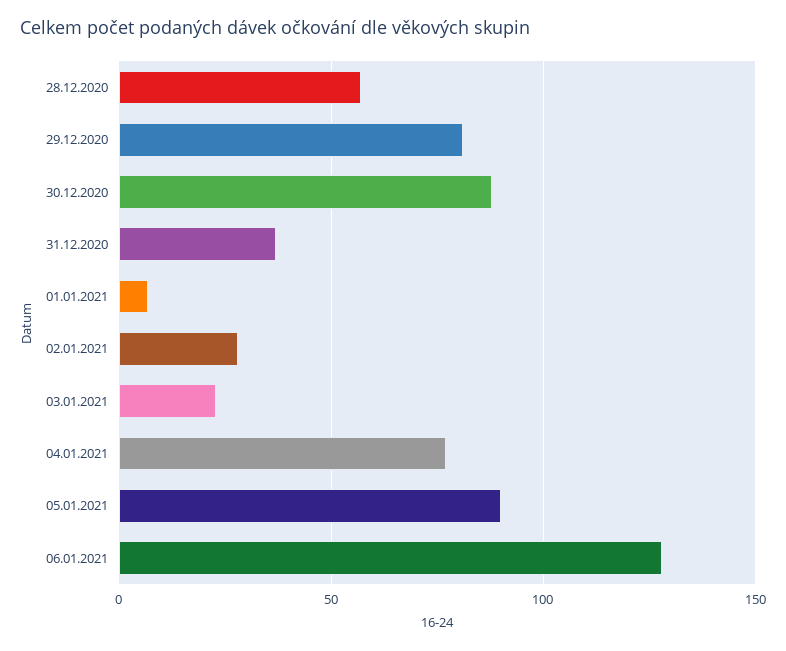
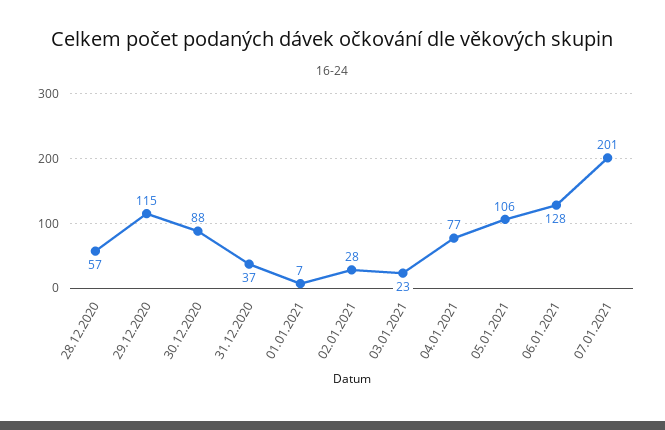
29.12.2020: 80 -> 115
05.01.2021: 90 -> 106
07.01.2021: none -> 201

